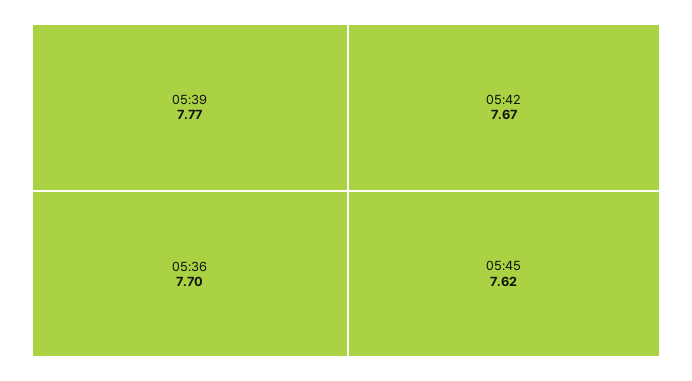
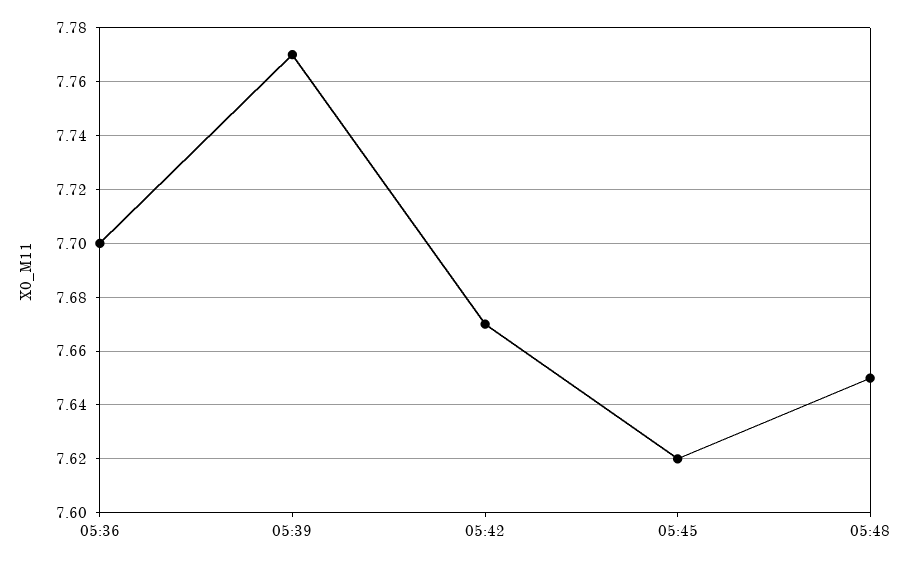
05:48: none -> 7.65

